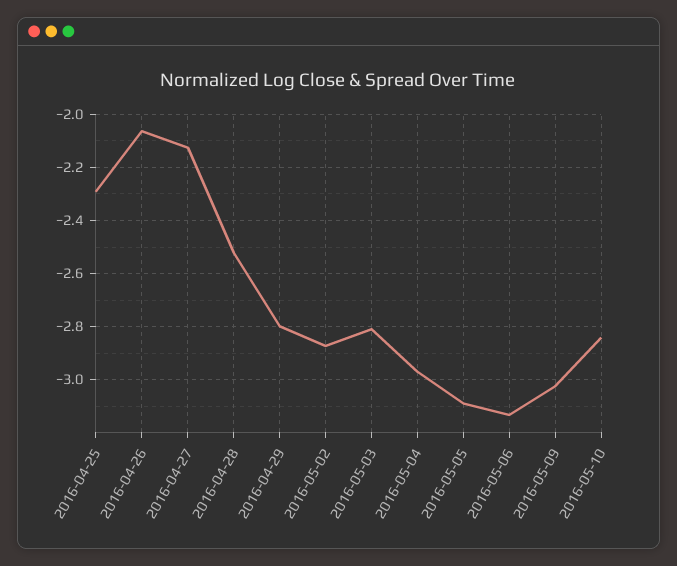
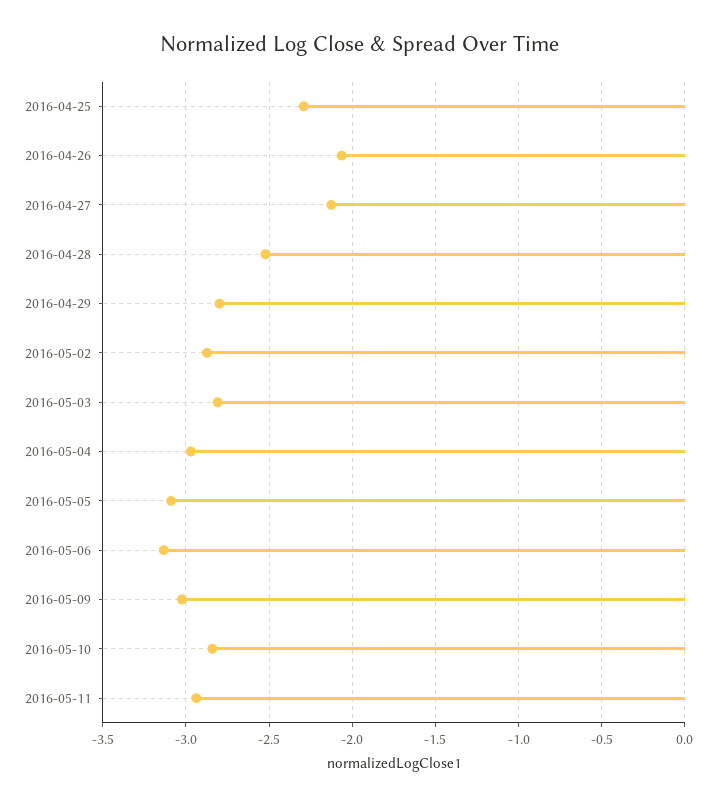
2016-05-11: none -> -2.95

